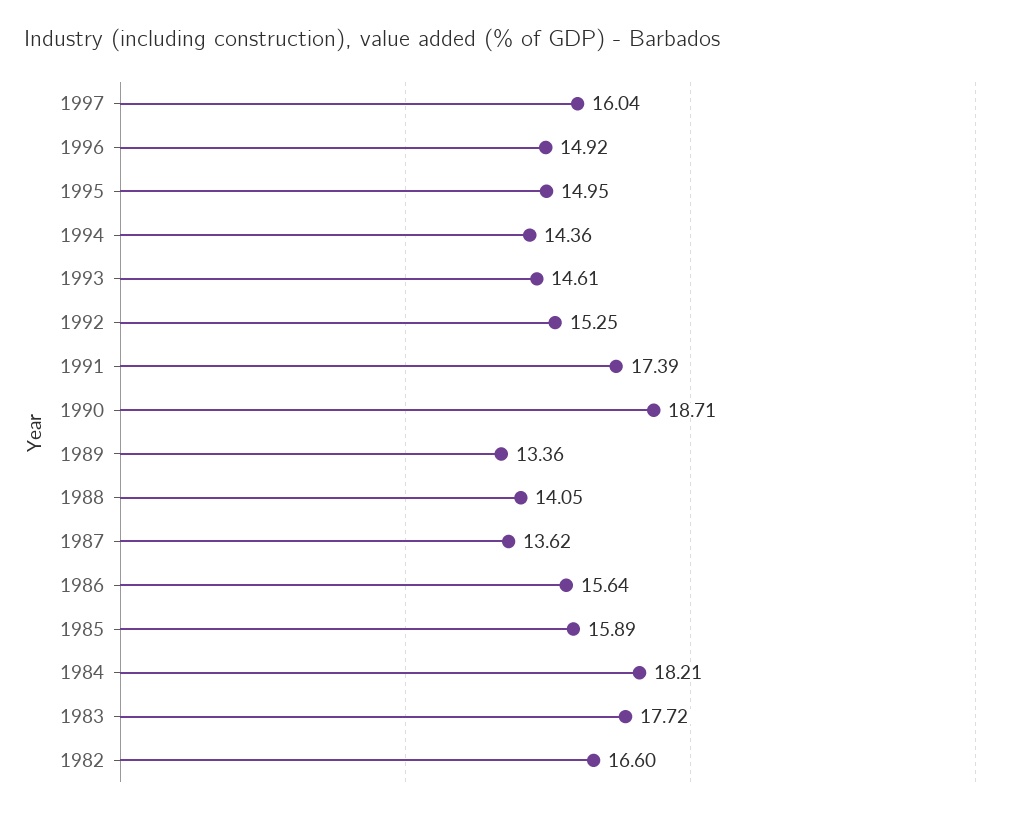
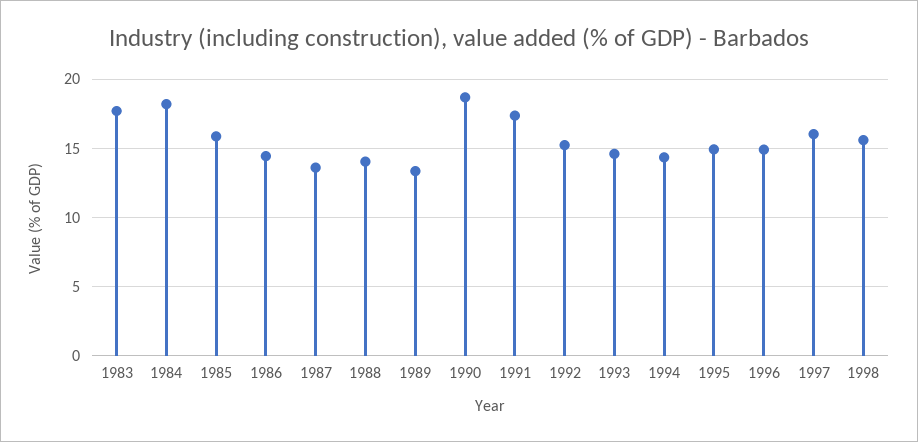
1986: 15.64 -> 14.5
1982: 16.6 -> none
1998: none -> 15.5

